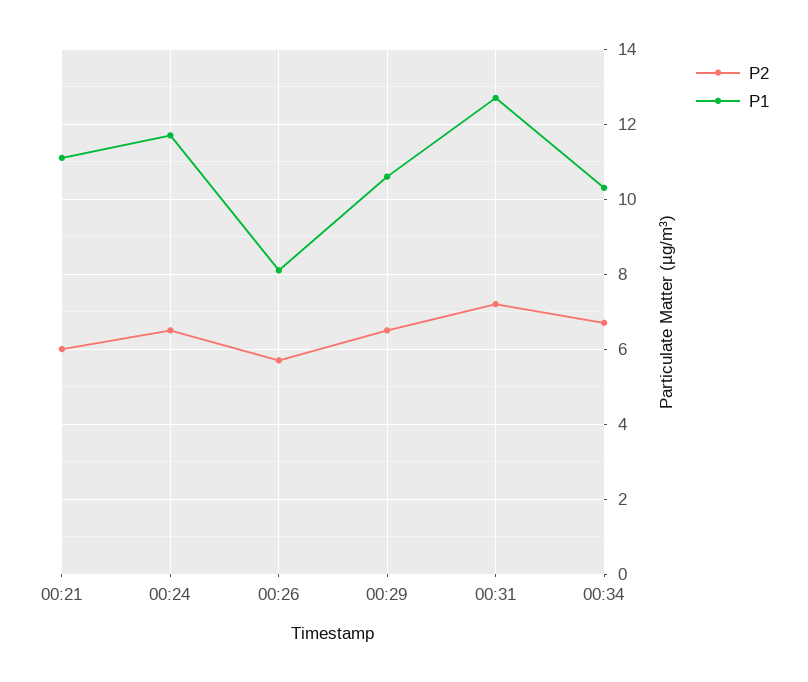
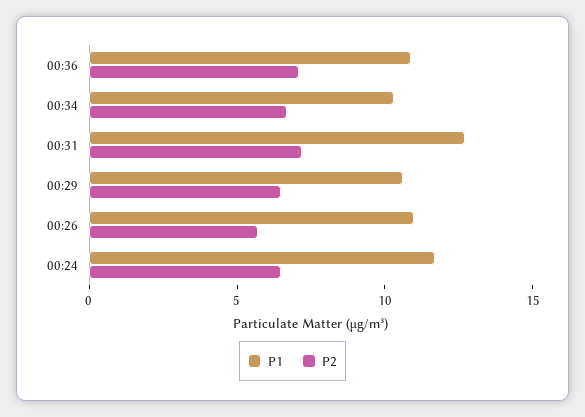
P2, 00:21: 6 -> none
P1, 00:21: 11 -> none
P1, 00:26: 8 -> 11
P1, 00:36: none -> 11
P2, 00:36: none -> 7

